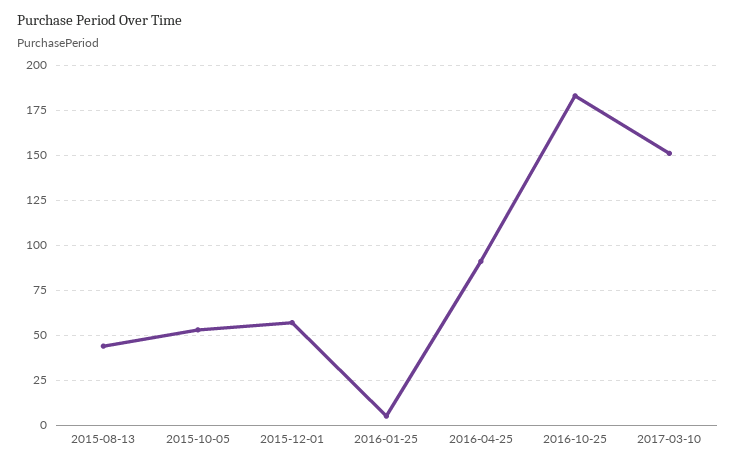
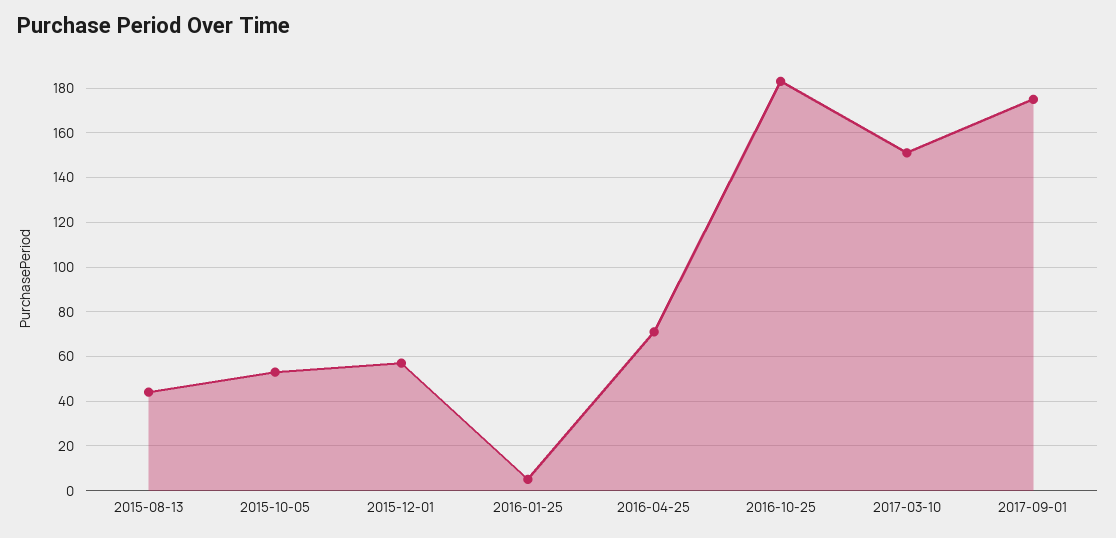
2016-04-25: 90 -> 70
2017-09-01: none -> 175

